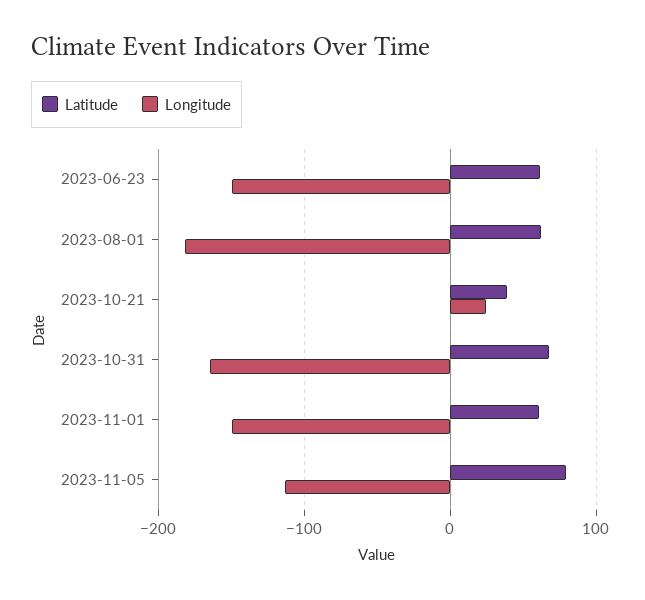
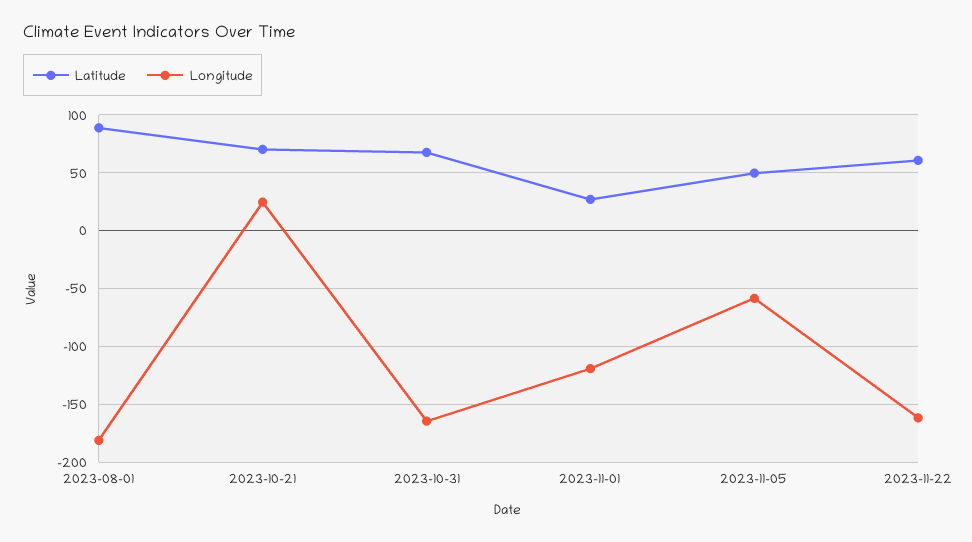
Latitude, 2023-06-23: 60 -> none
Longitude, 2023-06-23: -150 -> none
Latitude, 2023-08-01: 60 -> 90
Latitude, 2023-10-21: 40 -> 70
Latitude, 2023-11-01: 60 -> 30
Longitude, 2023-11-01: -150 -> -120
Latitude, 2023-11-05: 80 -> 50
Longitude, 2023-11-05: -110 -> -60
Latitude, 2023-11-22: none -> 60
Longitude, 2023-11-22: none -> -160

